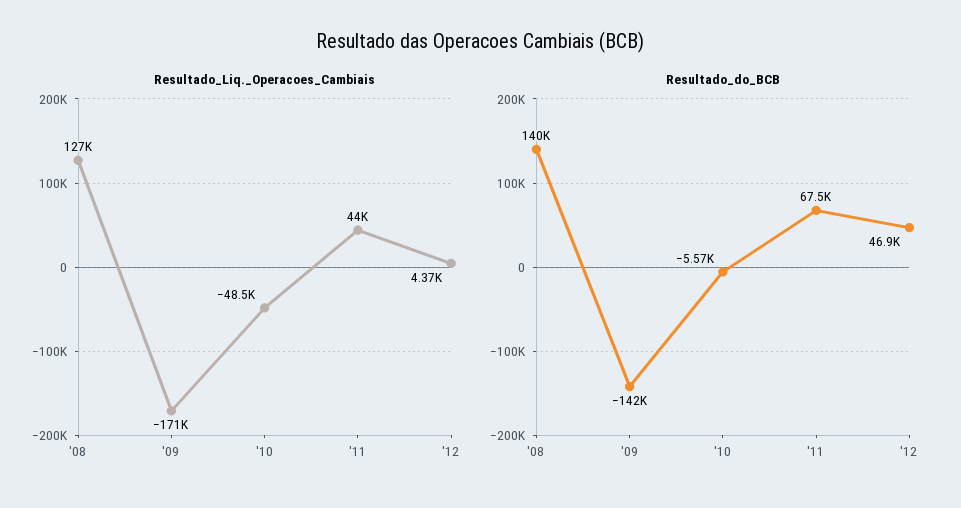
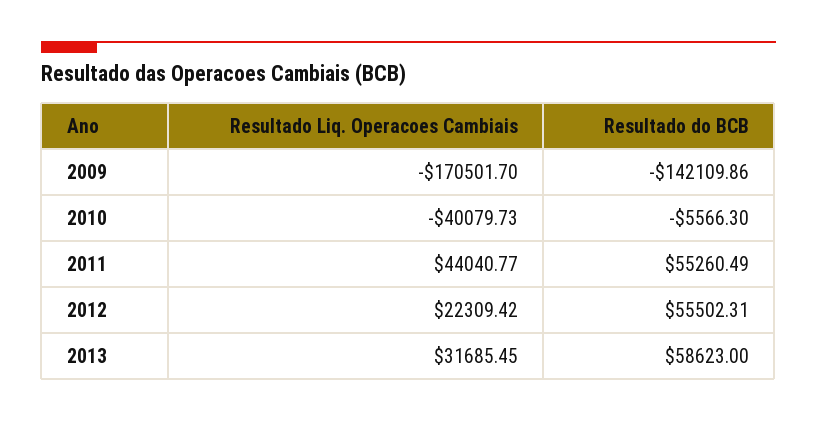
Resultado_Liq._Operacoes_Cambiais, '08: 127000 -> none
Resultado_Liq._Operacoes_Cambiais, '10: -48500 -> -40079.73
Resultado_Liq._Operacoes_Cambiais, '12: 4370 -> 22309.42
Resultado_do_BCB, '08: 140000 -> none
Resultado_do_BCB, '11: 67500 -> 55260.49
Resultado_do_BCB, '12: 46900 -> 55502.31
Resultado_Liq._Operacoes_Cambiais, 2013: none -> 31685.45
Resultado_do_BCB, 2013: none -> 58623

